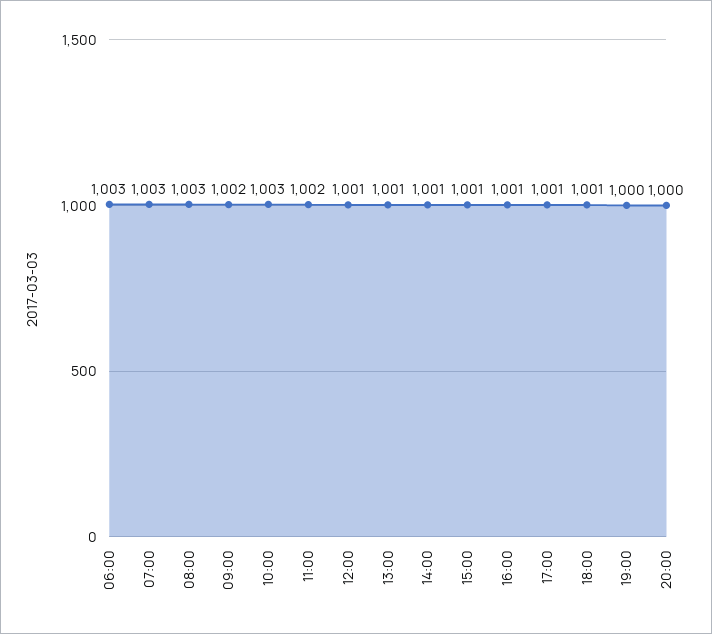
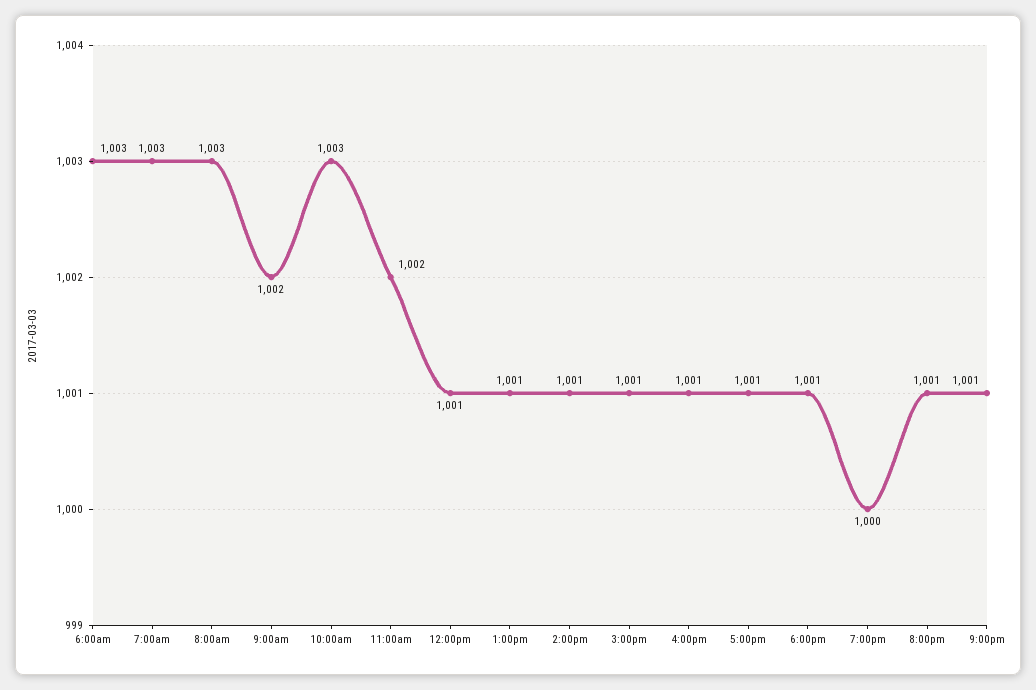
20:00: 1000 -> 1001
9:00pm: none -> 1001

